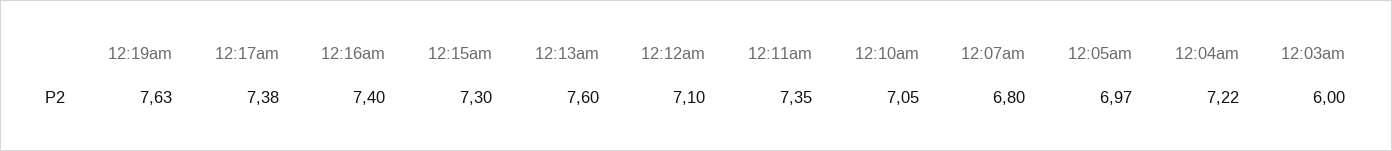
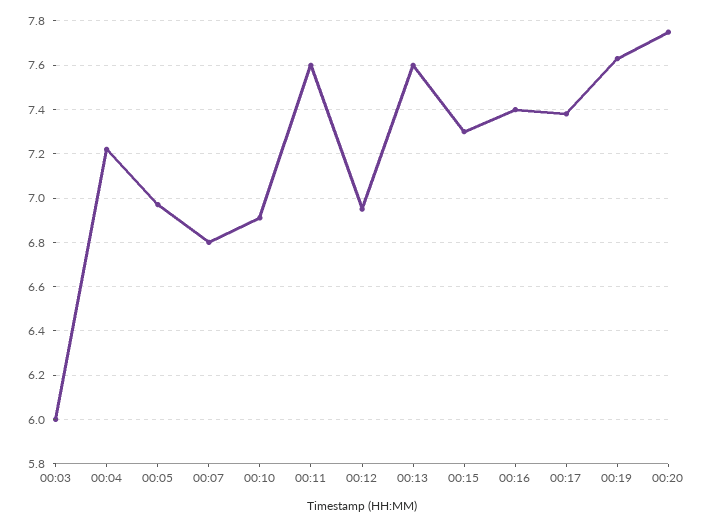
12:12am: 7.1 -> 6.95
12:11am: 7.35 -> 7.6
12:10am: 7.05 -> 6.9
00:20: none -> 7.75

